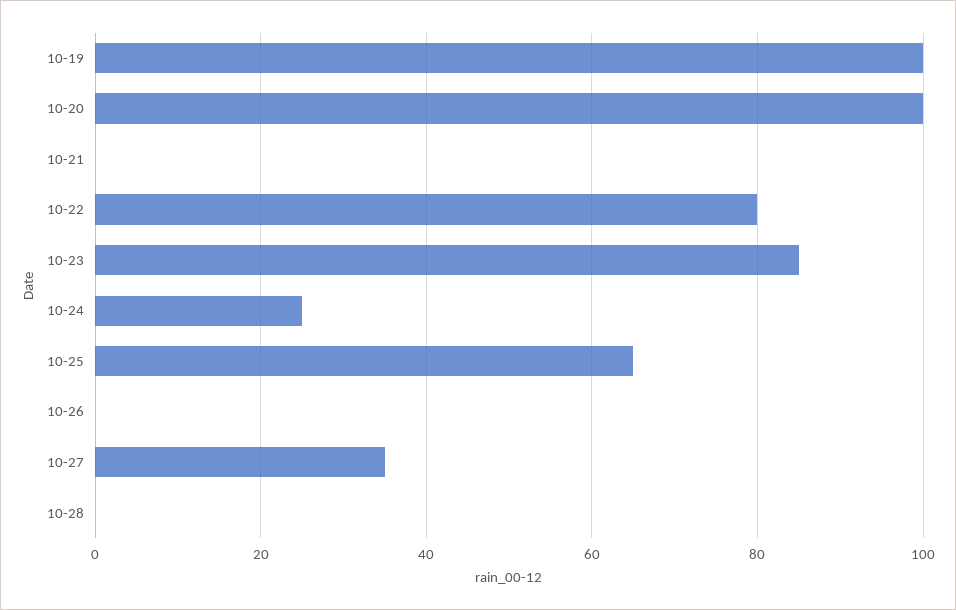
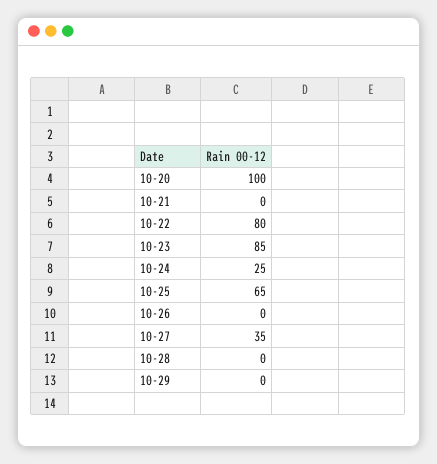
10-19: 100 -> none
10-29: none -> 0

